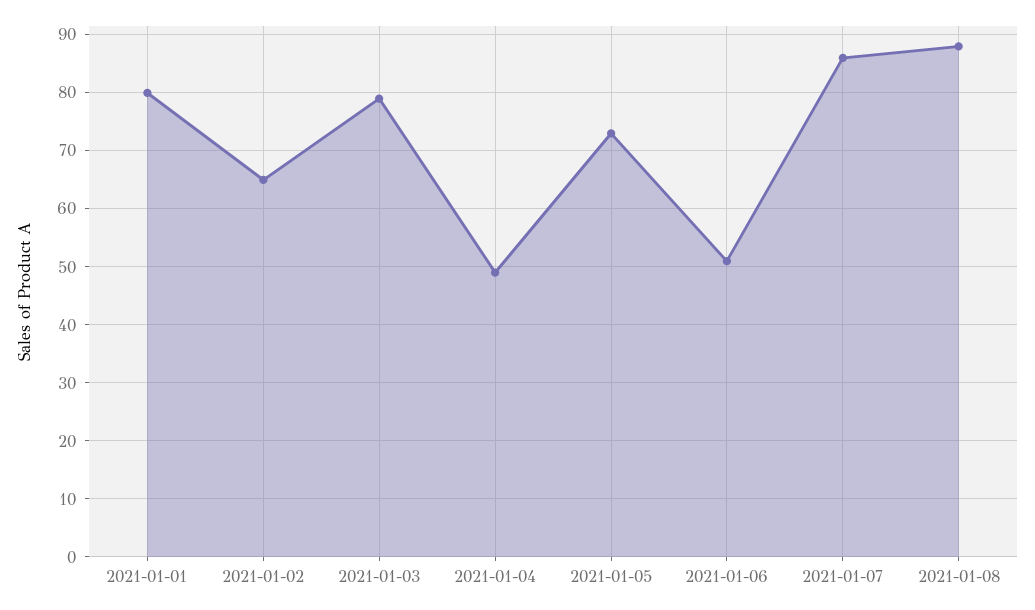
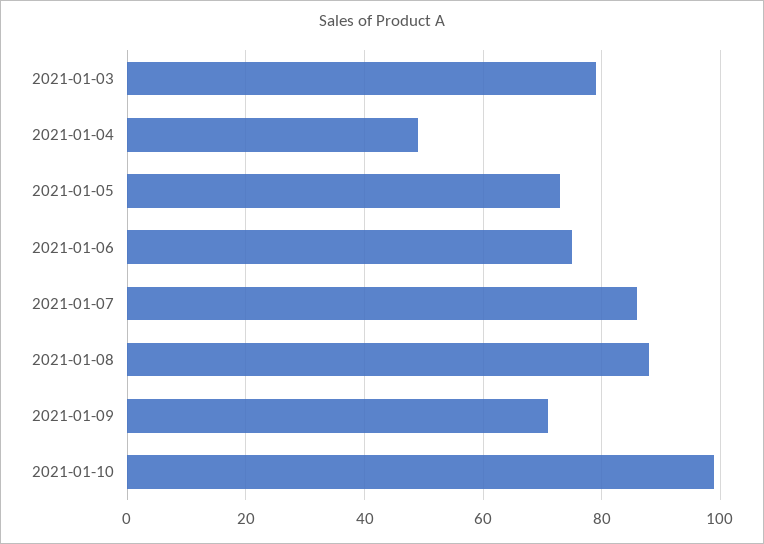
2021-01-01: 80 -> none
2021-01-02: 65 -> none
2021-01-06: 50 -> 75
2021-01-09: none -> 70
2021-01-10: none -> 100

